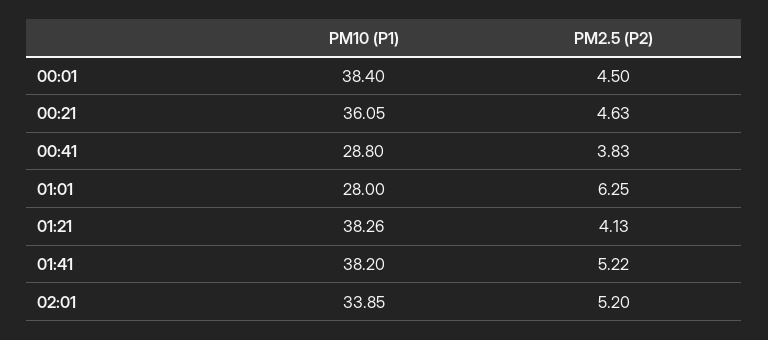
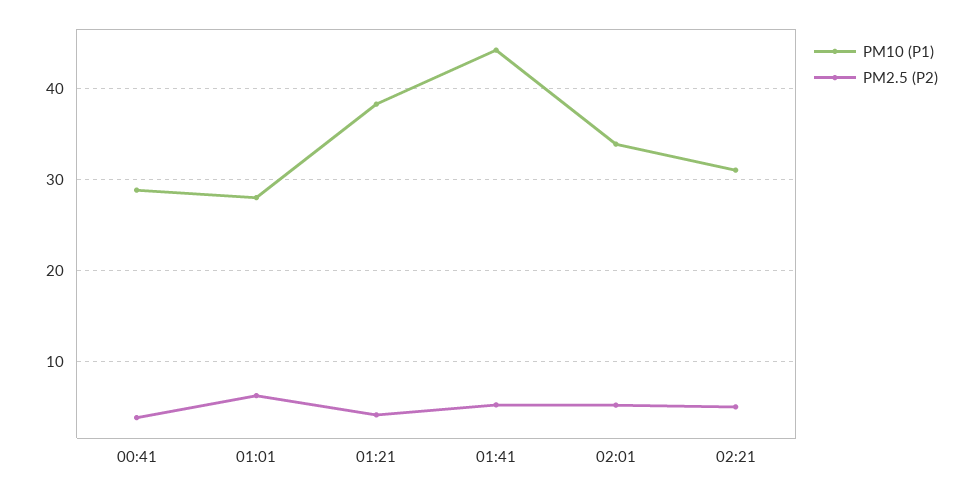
PM10 (P1), 00:01: 38.4 -> none
PM2.5 (P2), 00:01: 4.5 -> none
PM10 (P1), 00:21: 36.05 -> none
PM2.5 (P2), 00:21: 4.63 -> none
PM10 (P1), 01:41: 38.2 -> 44
PM10 (P1), 02:21: none -> 31
PM2.5 (P2), 02:21: none -> 5

